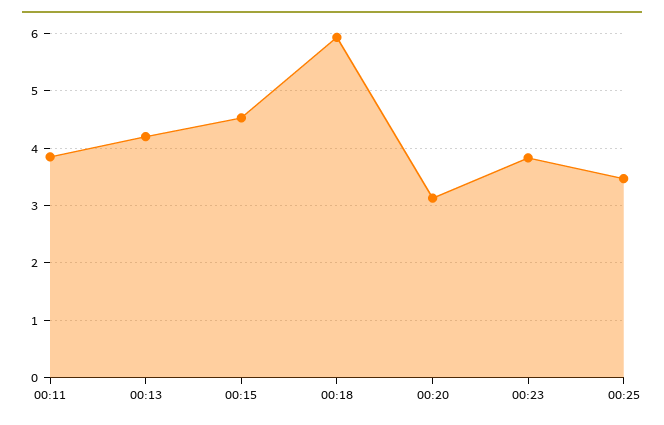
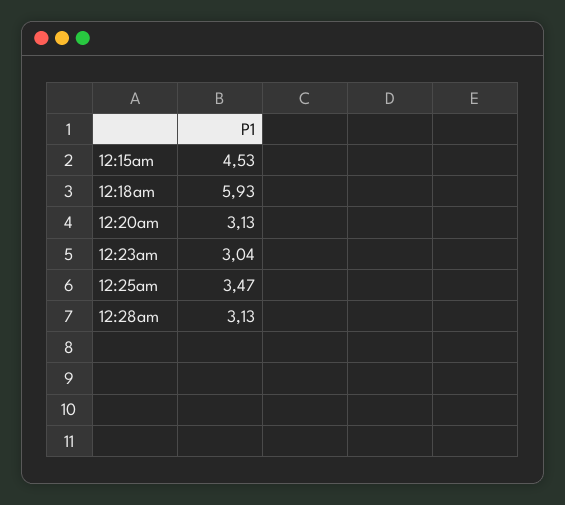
00:11: 3.8 -> none
00:13: 4.2 -> none
00:23: 3.8 -> 3.04
12:28am: none -> 3.13

